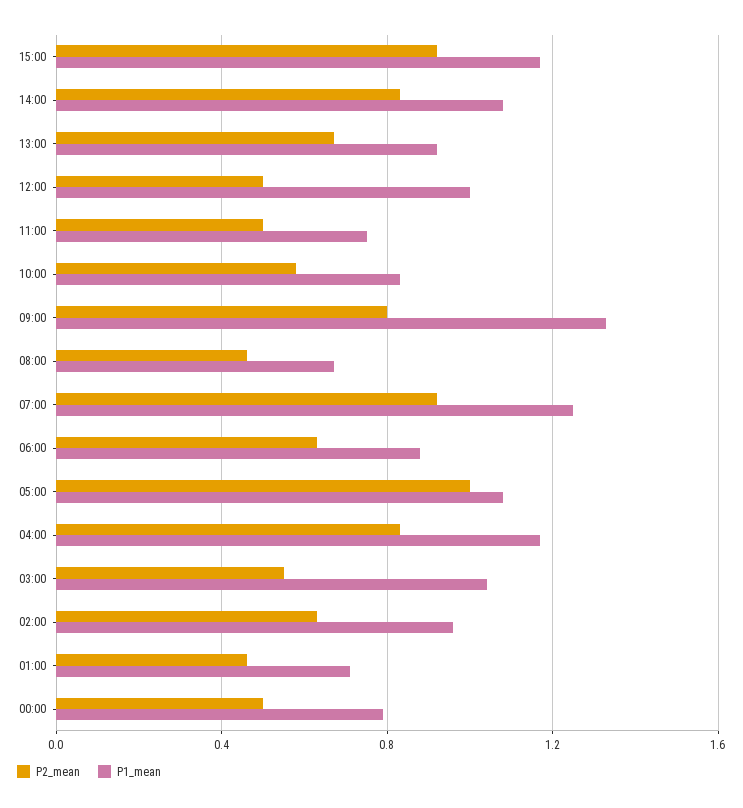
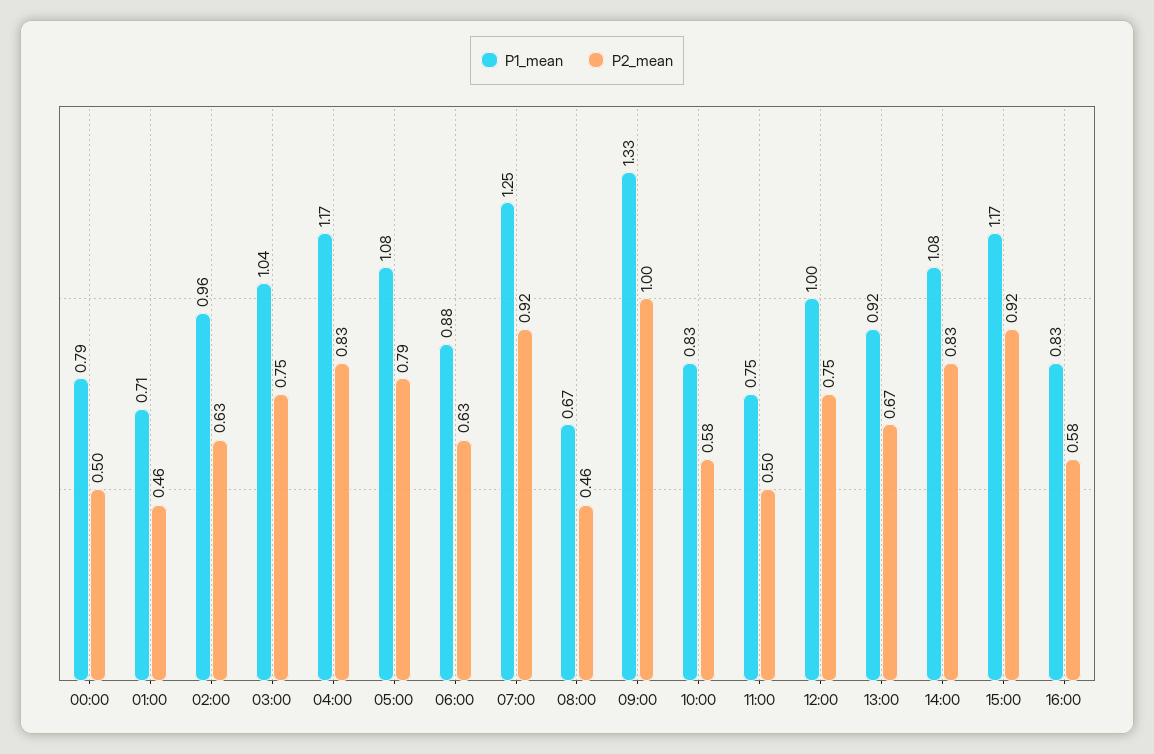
P2_mean, 12:00: 0.5 -> 0.75
P2_mean, 09:00: 0.8 -> 1
P2_mean, 05:00: 1 -> 0.79
P2_mean, 03:00: 0.55 -> 0.75
P1_mean, 16:00: none -> 0.83
P2_mean, 16:00: none -> 0.58

